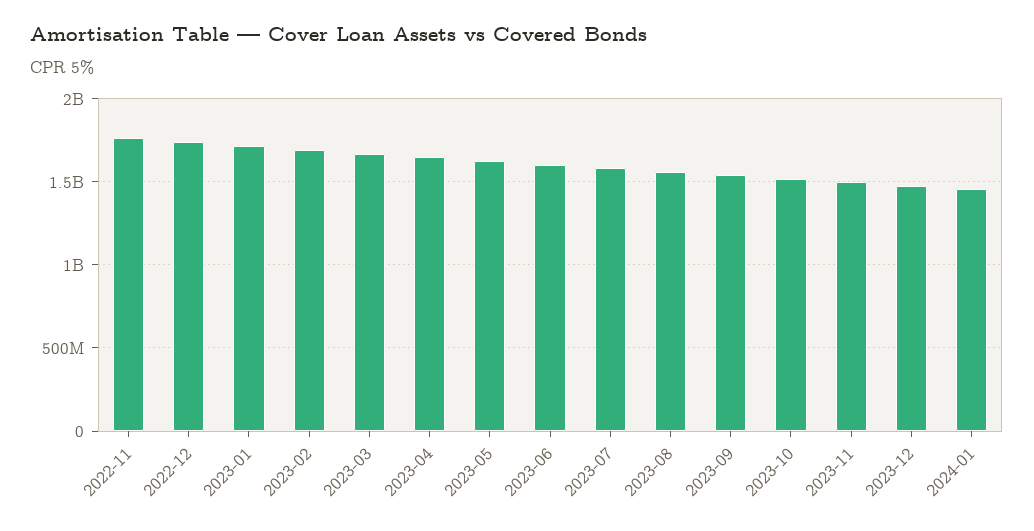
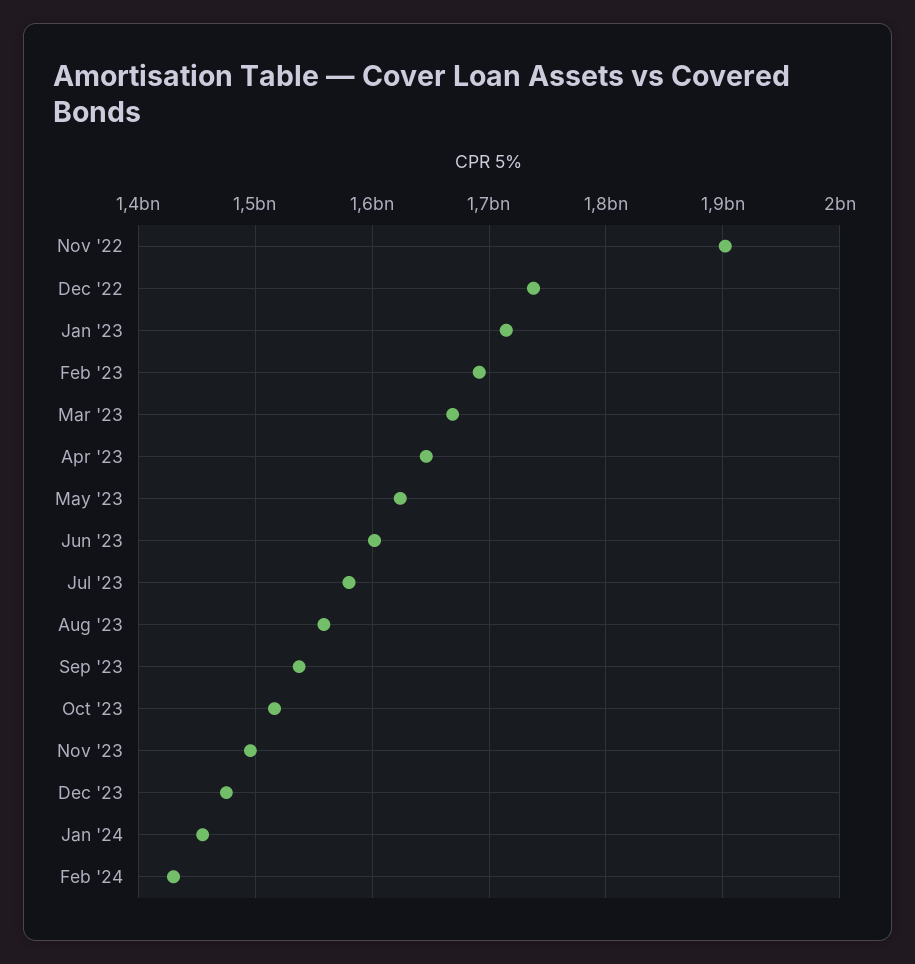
2022-11: 1750000000 -> 1900000000
Feb '24: none -> 1430000000

